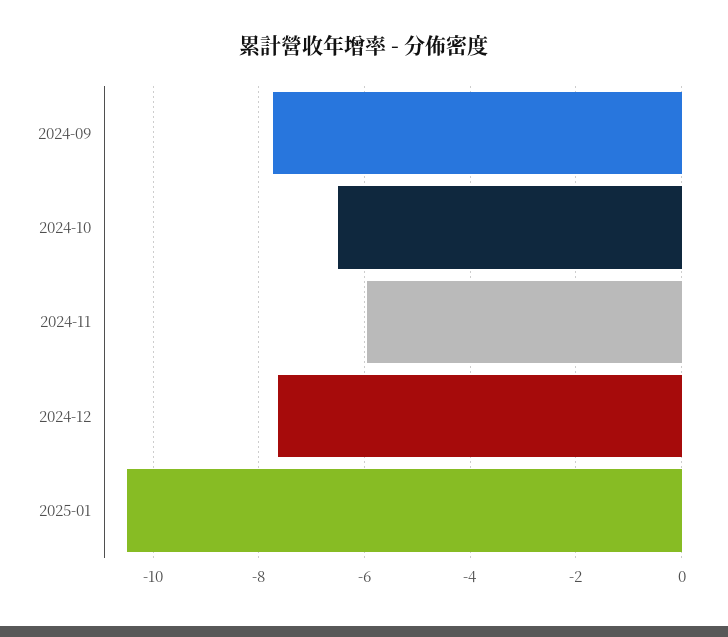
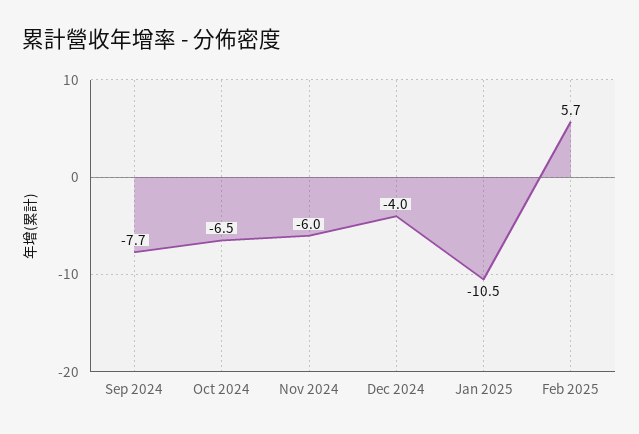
2024-12: -7.6 -> -4
Feb 2025: none -> 5.7

